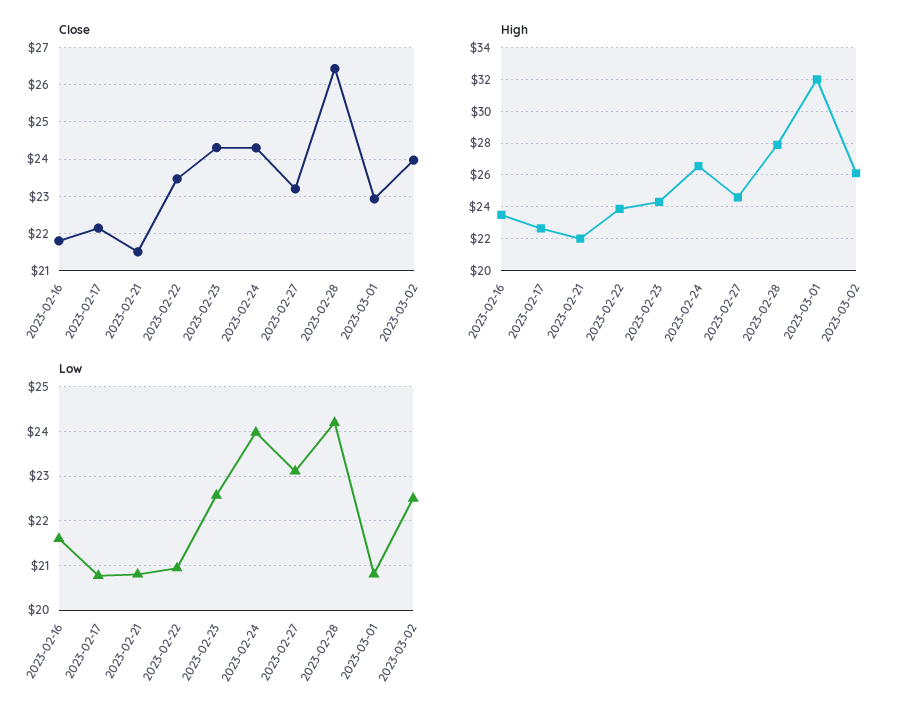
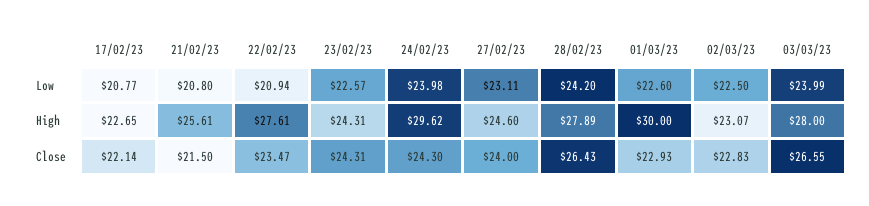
Close, 2023-02-16: 21.8 -> none
Close, 2023-02-27: 23.2 -> 24
Close, 2023-03-02: 24 -> 22.83
High, 2023-02-16: 23.5 -> none
High, 2023-02-21: 22 -> 25.61
High, 2023-02-22: 24 -> 27.61
High, 2023-02-24: 26.5 -> 29.62
High, 2023-03-01: 32 -> 30
High, 2023-03-02: 26 -> 23.07
Low, 2023-02-16: 21.6 -> none
Low, 2023-03-01: 20.8 -> 22.6
Low, 03/03/23: none -> 23.99
High, 03/03/23: none -> 28
Close, 03/03/23: none -> 26.55

